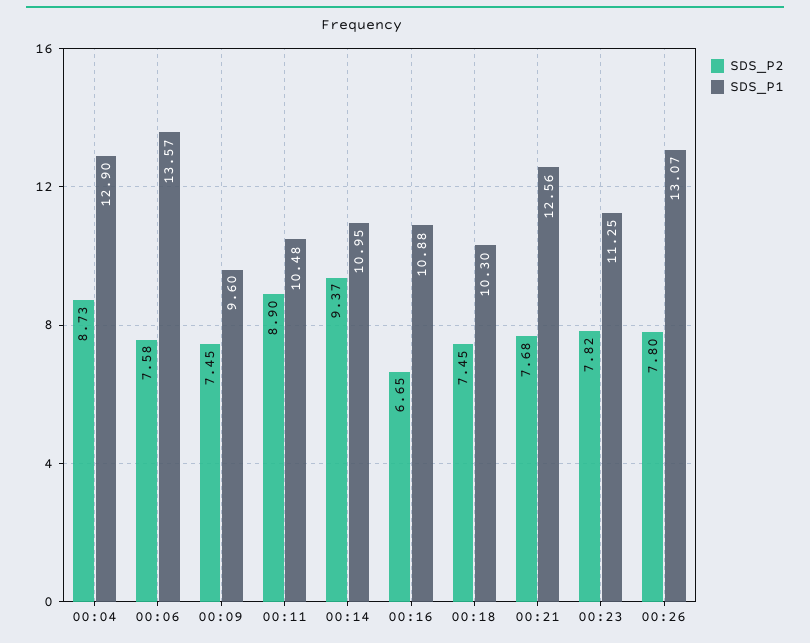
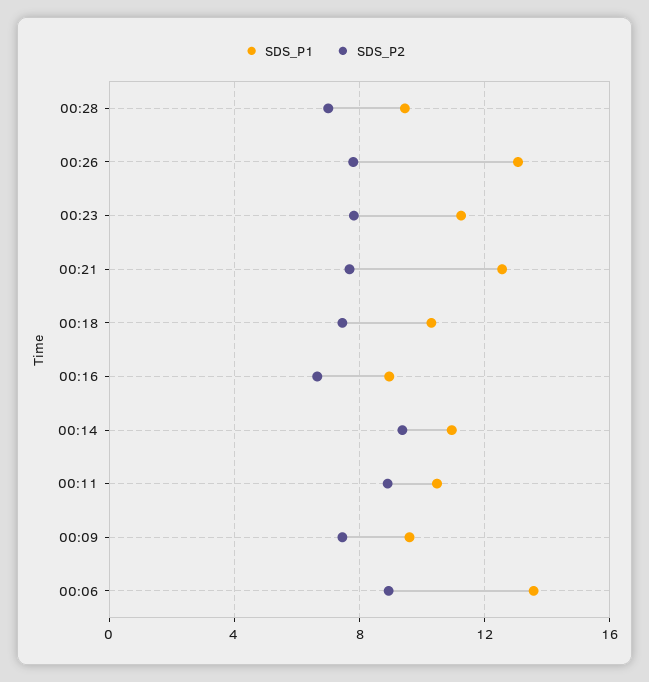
SDS_P2, 00:04: 8.73 -> none
SDS_P1, 00:04: 12.9 -> none
SDS_P2, 00:06: 7.58 -> 9
SDS_P1, 00:16: 10.88 -> 9
SDS_P1, 00:28: none -> 9.5
SDS_P2, 00:28: none -> 7

